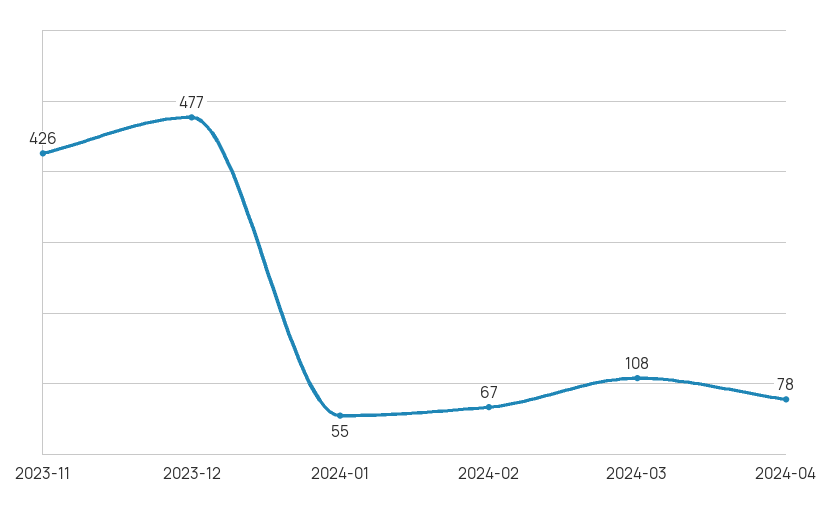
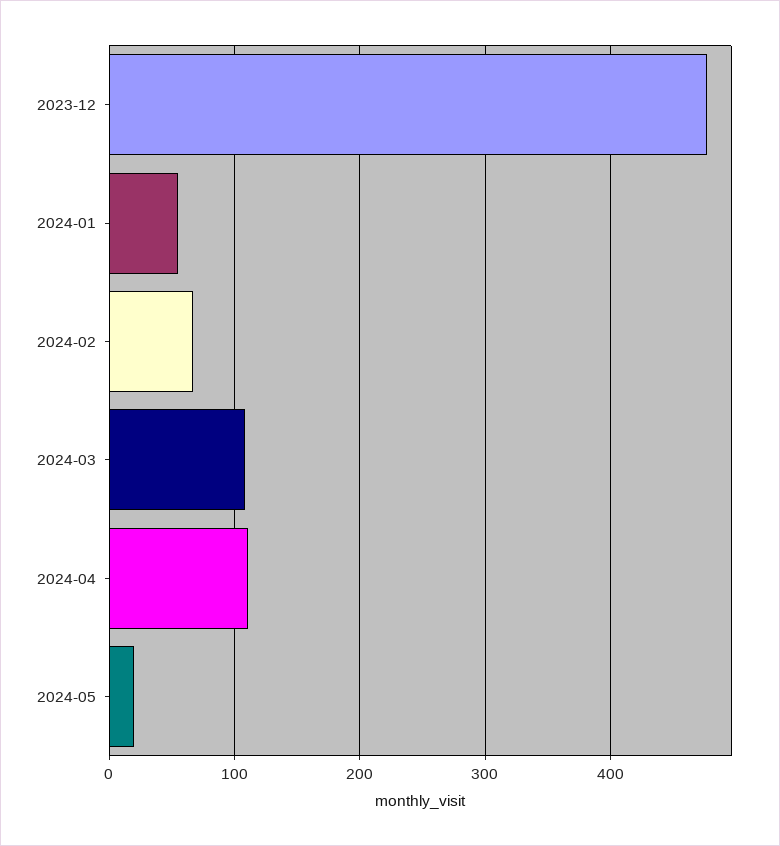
2023-11: 426 -> none
2024-04: 78 -> 110
2024-05: none -> 20

